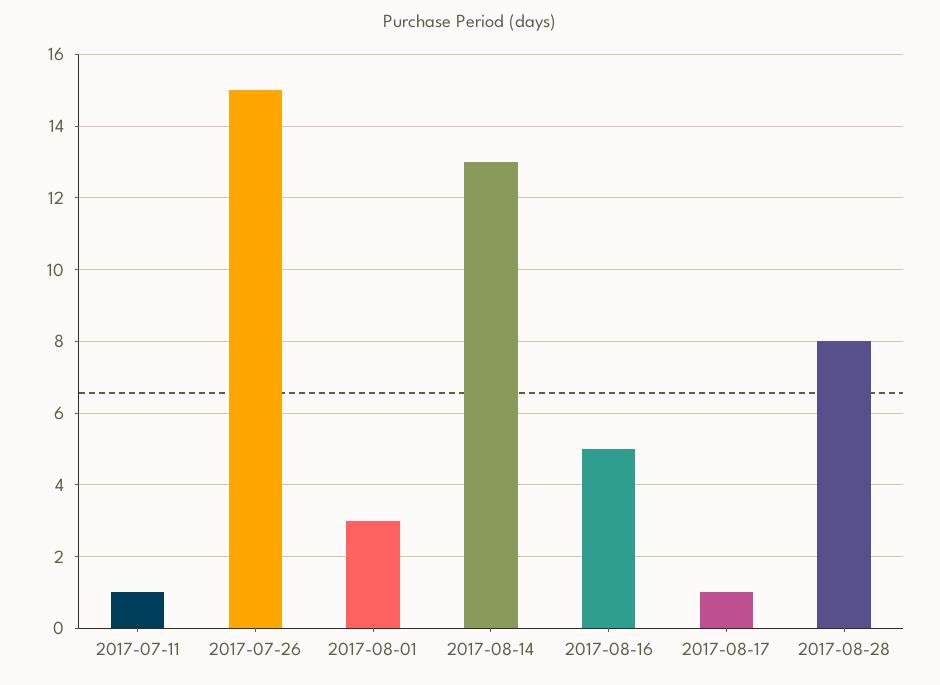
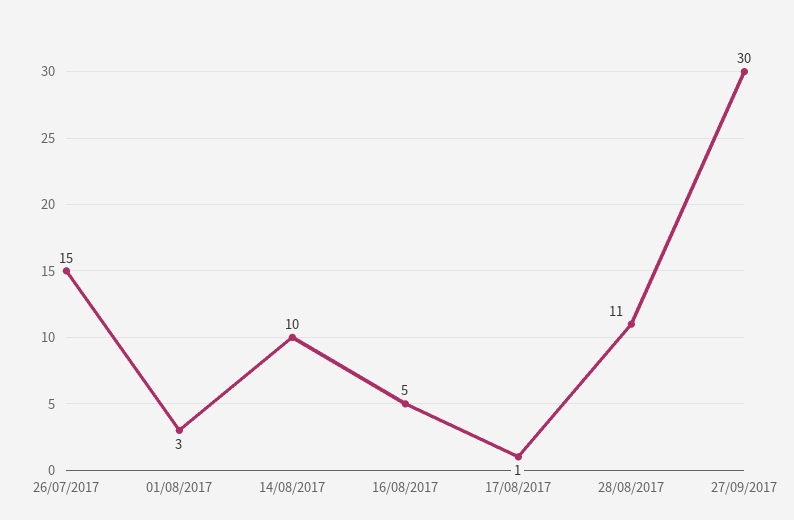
2017-07-11: 1 -> none
2017-08-14: 13 -> 10
2017-08-28: 8 -> 11
27/09/2017: none -> 30

